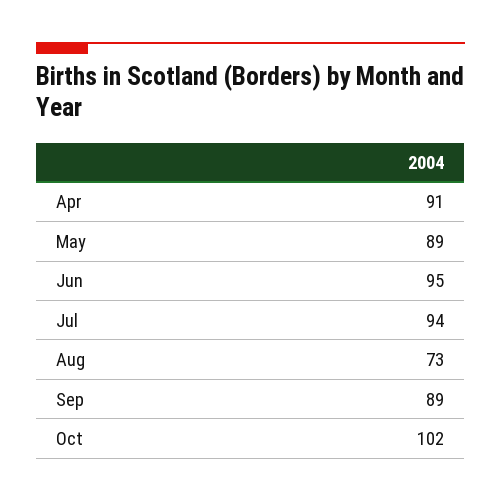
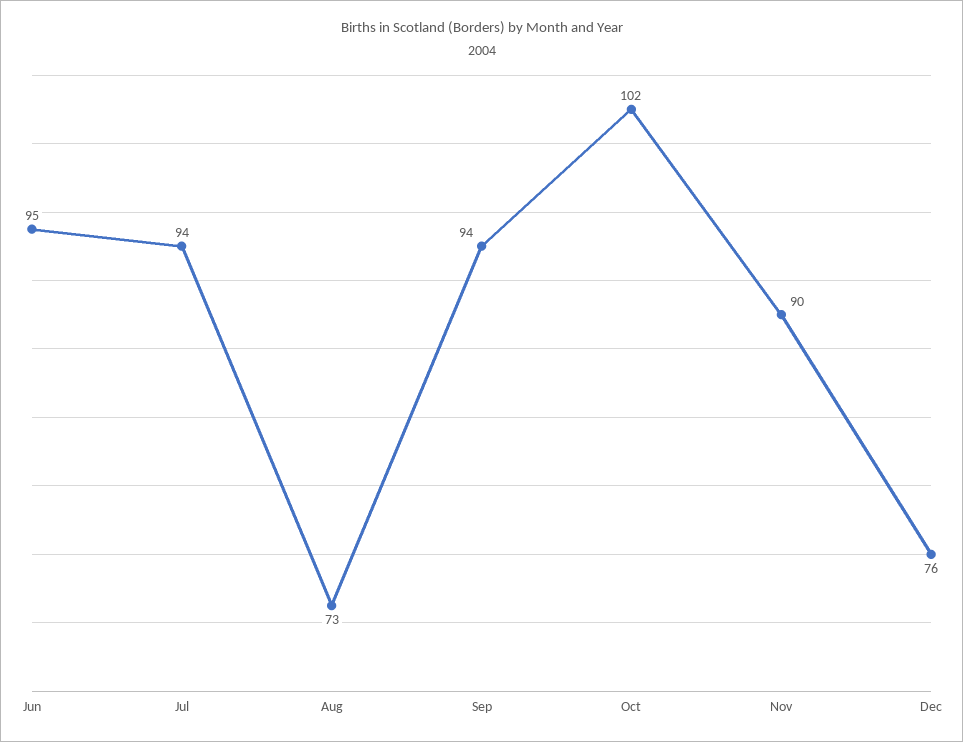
Apr: 91 -> none
May: 89 -> none
Sep: 89 -> 94
Nov: none -> 90
Dec: none -> 76

